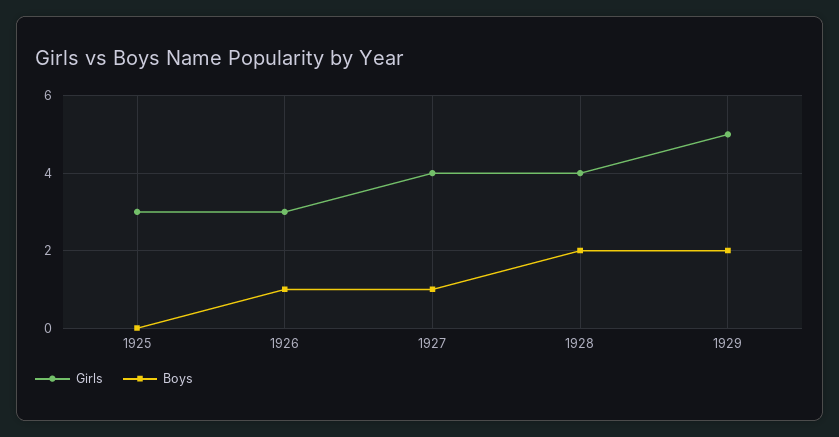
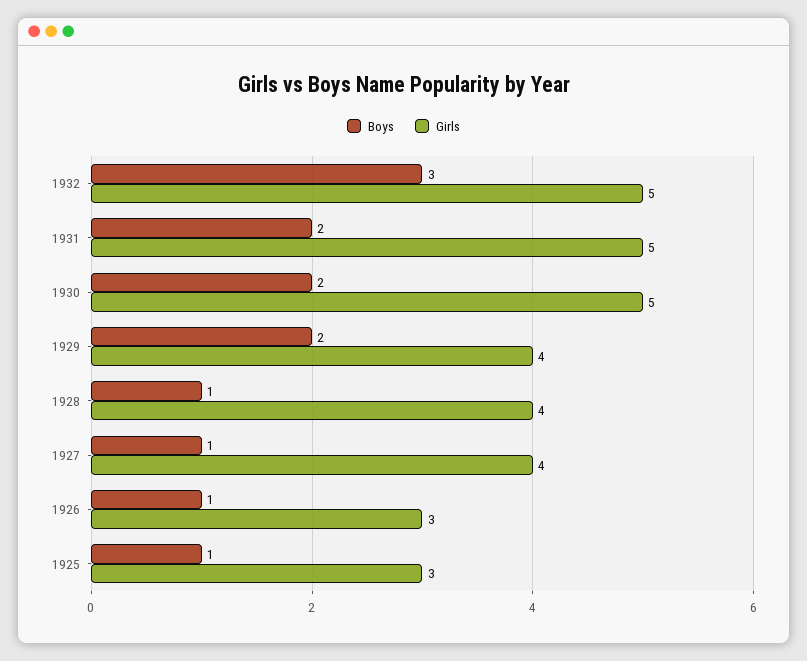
Boys, 1925: 0 -> 1
Boys, 1928: 2 -> 1
Girls, 1929: 5 -> 4
Boys, 1932: none -> 3
Girls, 1932: none -> 5
Boys, 1931: none -> 2
Girls, 1931: none -> 5
Boys, 1930: none -> 2
Girls, 1930: none -> 5

